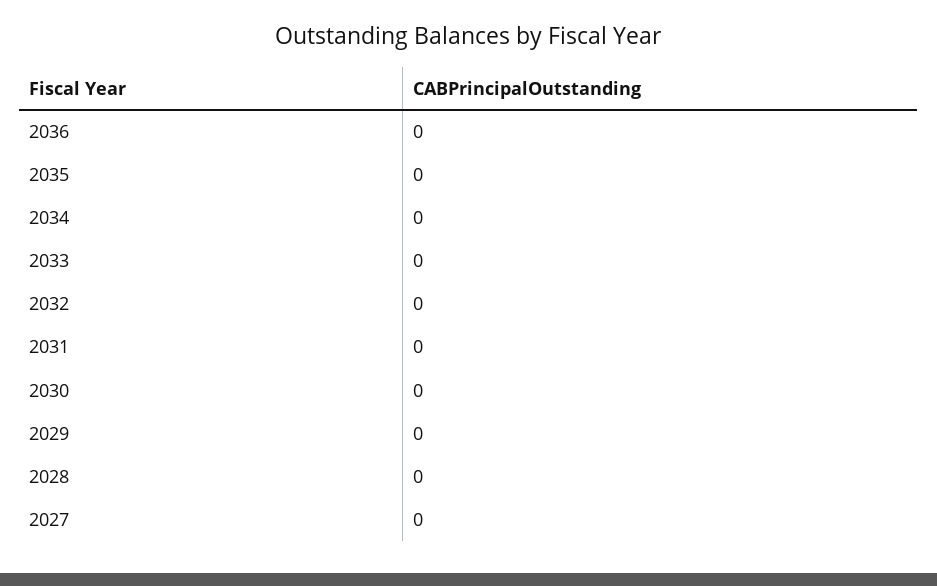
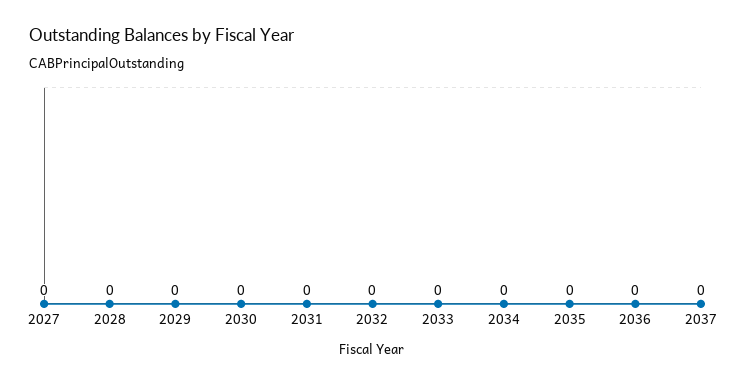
2037: none -> 0

